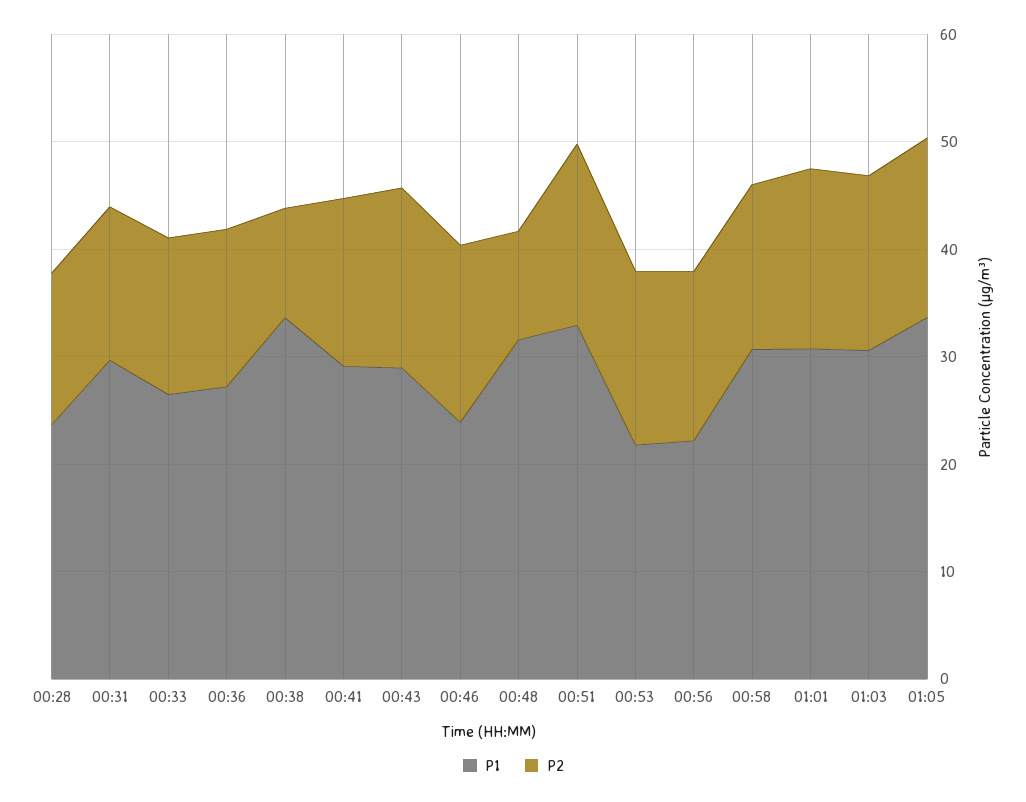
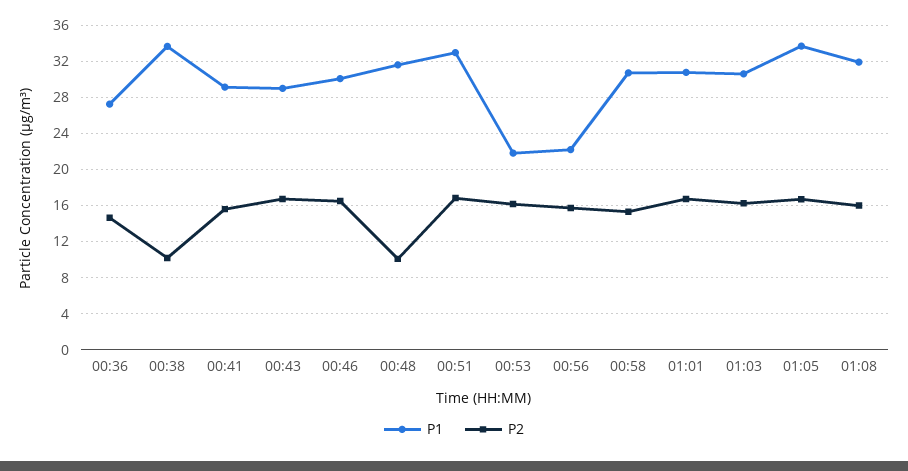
P1, 00:28: 24 -> none
P2, 00:28: 14 -> none
P1, 00:31: 30 -> none
P2, 00:31: 14 -> none
P1, 00:33: 26 -> none
P2, 00:33: 14 -> none
P1, 00:46: 24 -> 30
P1, 01:08: none -> 32
P2, 01:08: none -> 16

